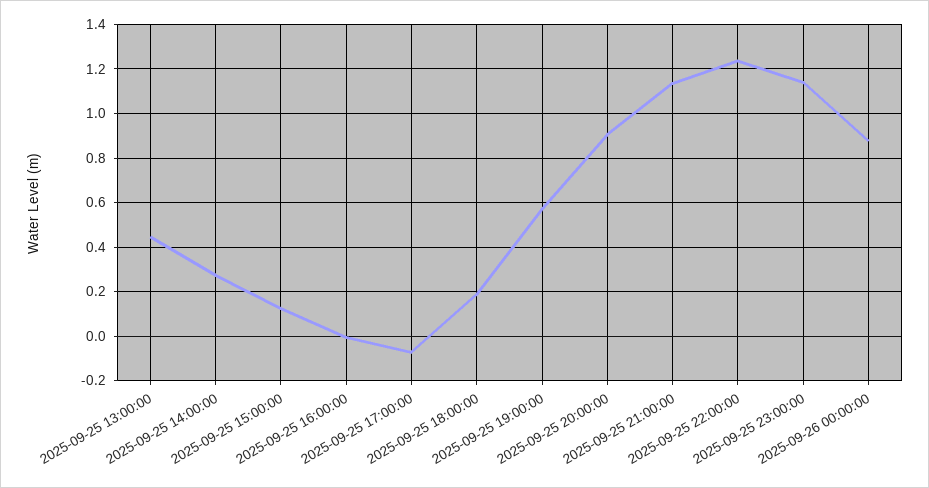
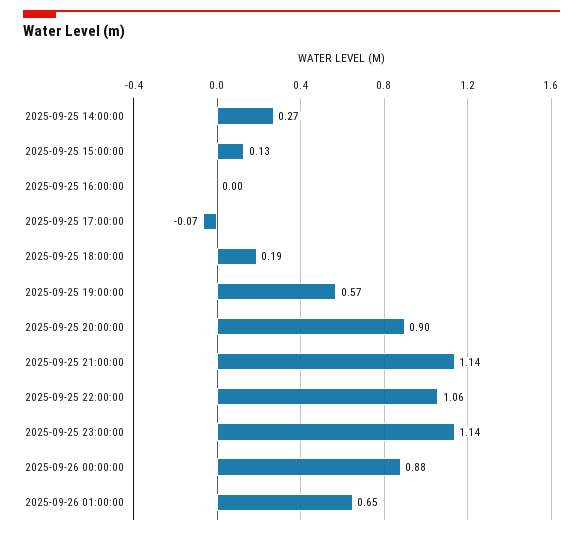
2025-09-25 13:00:00: 0.45 -> none
2025-09-25 22:00:00: 1.25 -> 1.06
2025-09-26 01:00:00: none -> 0.65

